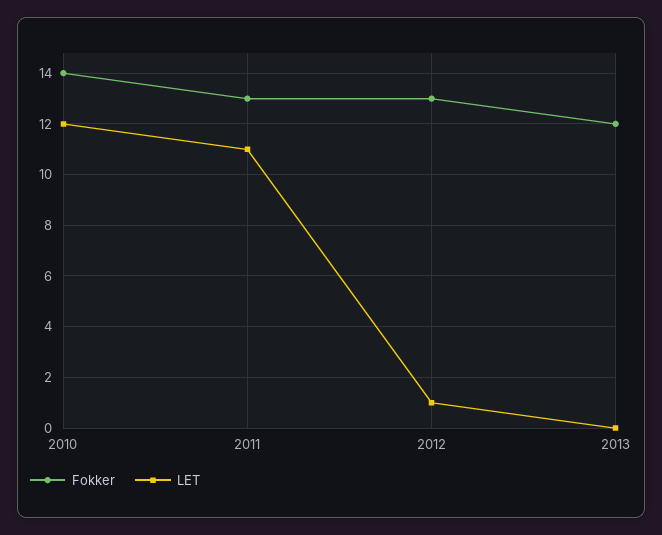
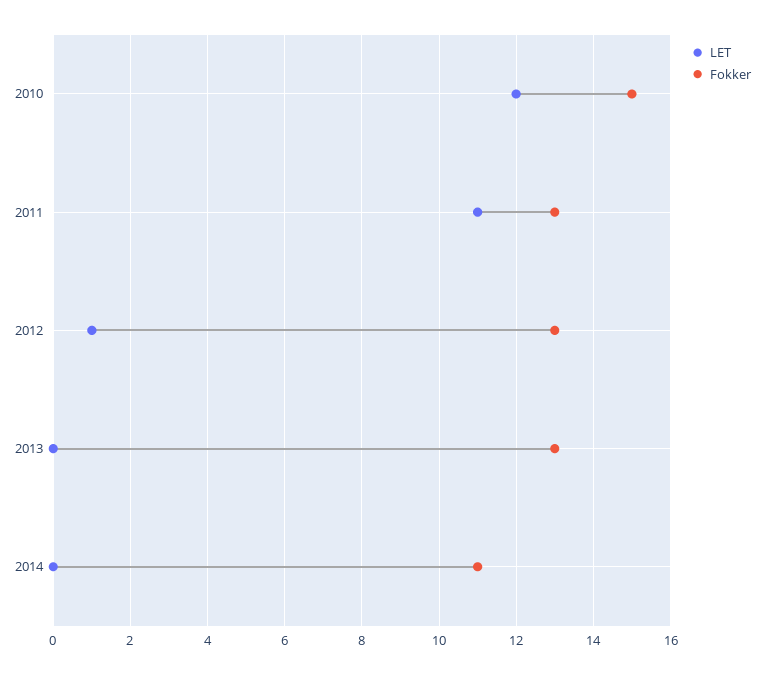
Fokker, 2010: 14 -> 15
Fokker, 2013: 12 -> 13
LET, 2014: none -> 0
Fokker, 2014: none -> 11

